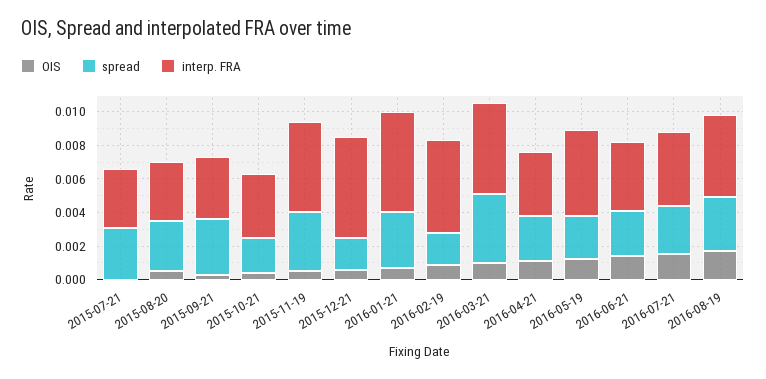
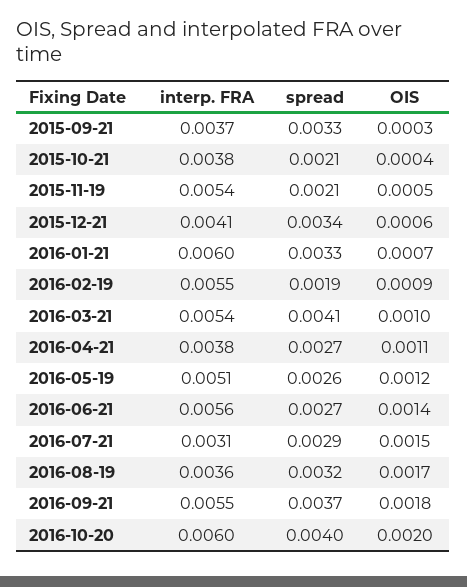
OIS, 2015-07-21: 0 -> none
spread, 2015-07-21: 0.003 -> none
interp. FRA, 2015-07-21: 0.0035 -> none
OIS, 2015-08-20: 0.0005 -> none
spread, 2015-08-20: 0.003 -> none
interp. FRA, 2015-08-20: 0.0035 -> none
spread, 2015-11-19: 0.0035 -> 0.0021
spread, 2015-12-21: 0.002 -> 0.0034
interp. FRA, 2015-12-21: 0.006 -> 0.0041
interp. FRA, 2016-06-21: 0.004 -> 0.0056
interp. FRA, 2016-07-21: 0.0045 -> 0.0031
interp. FRA, 2016-08-19: 0.005 -> 0.0036
interp. FRA, 2016-09-21: none -> 0.0055
spread, 2016-09-21: none -> 0.0037
OIS, 2016-09-21: none -> 0.0018
interp. FRA, 2016-10-20: none -> 0.006
spread, 2016-10-20: none -> 0.004
OIS, 2016-10-20: none -> 0.002

